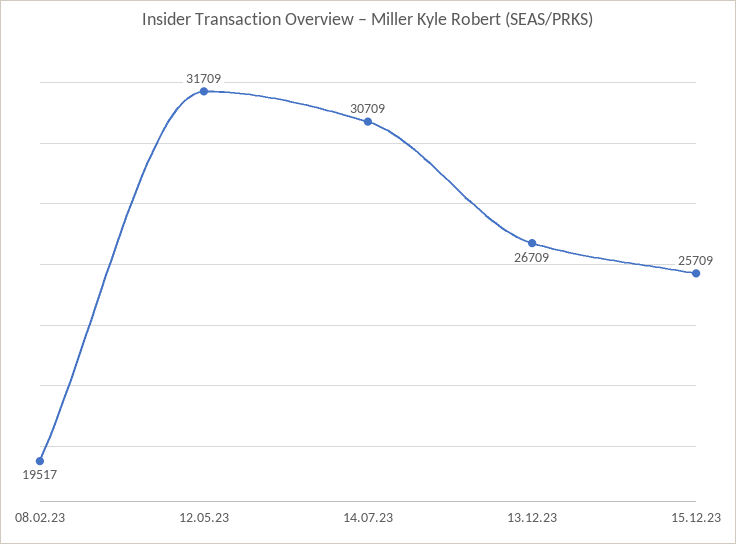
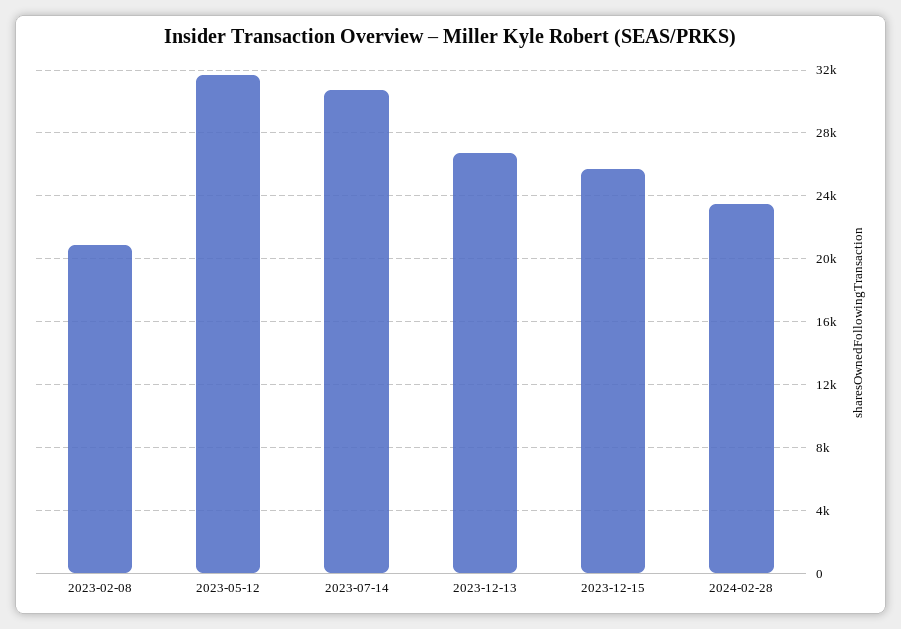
08.02.23: 19517 -> 21000
2024-02-28: none -> 23500

